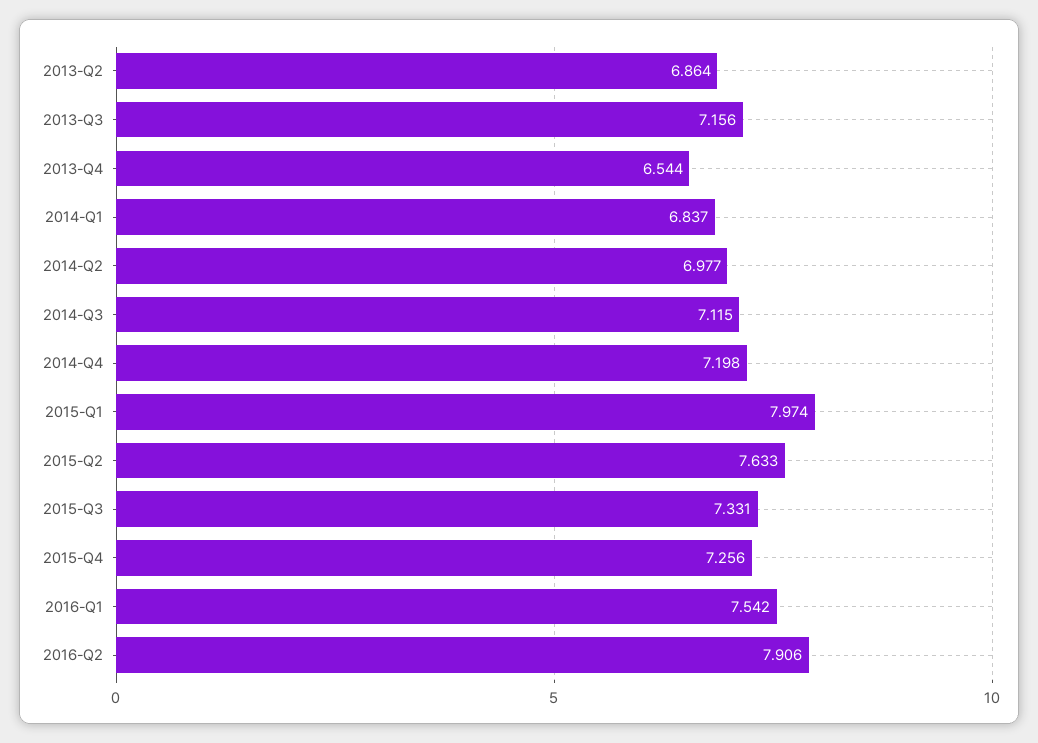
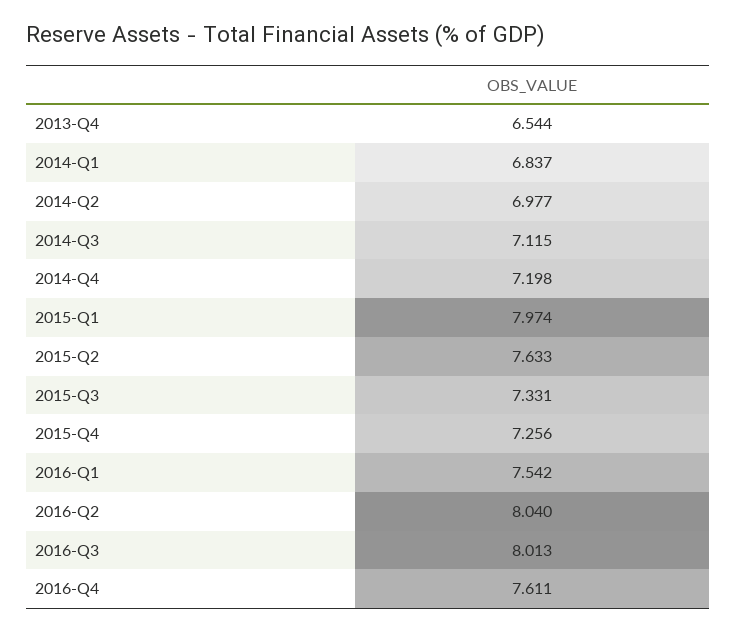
2013-Q2: 6.864 -> none
2013-Q3: 7.156 -> none
2016-Q2: 7.906 -> 8.04
2016-Q3: none -> 8.013
2016-Q4: none -> 7.611

